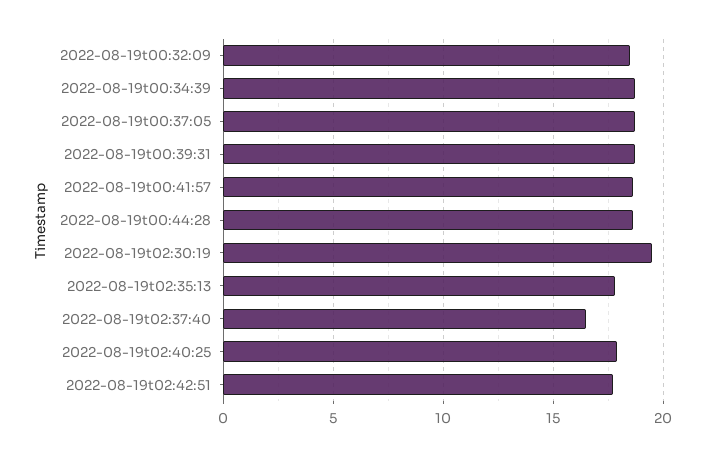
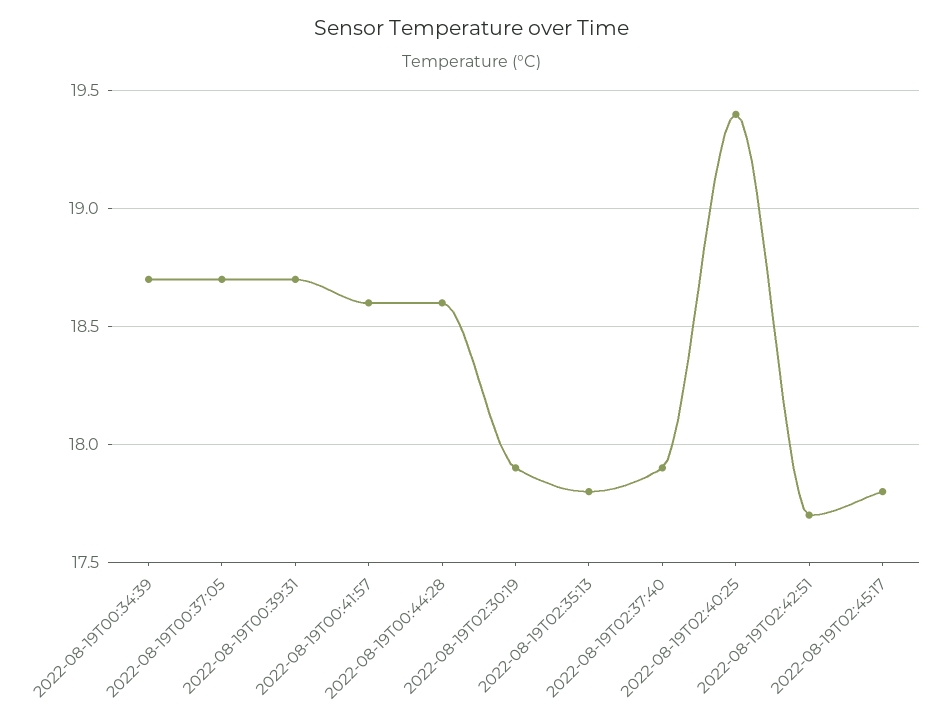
2022-08-19t00:32:09: 18.5 -> none
2022-08-19t02:30:19: 19.5 -> 17.9
2022-08-19t02:37:40: 16.5 -> 17.9
2022-08-19t02:40:25: 18 -> 19.4
2022-08-19T02:45:17: none -> 17.8

